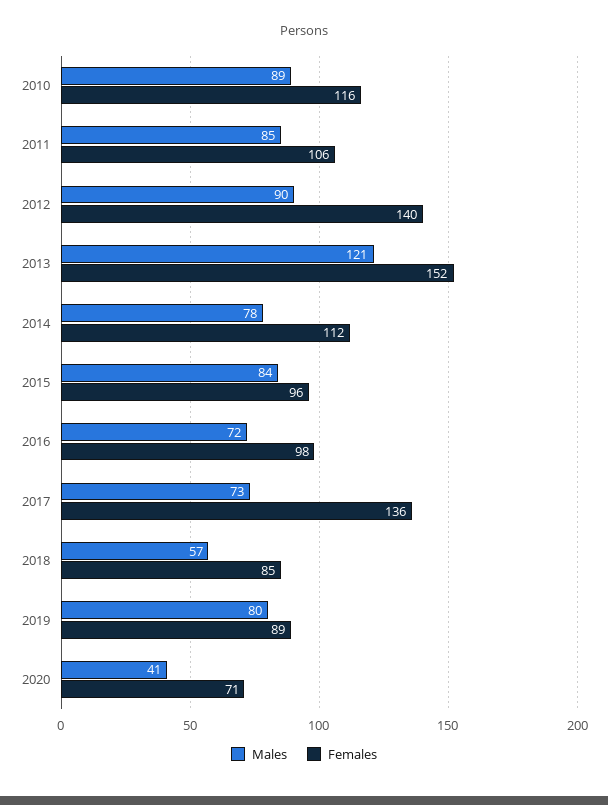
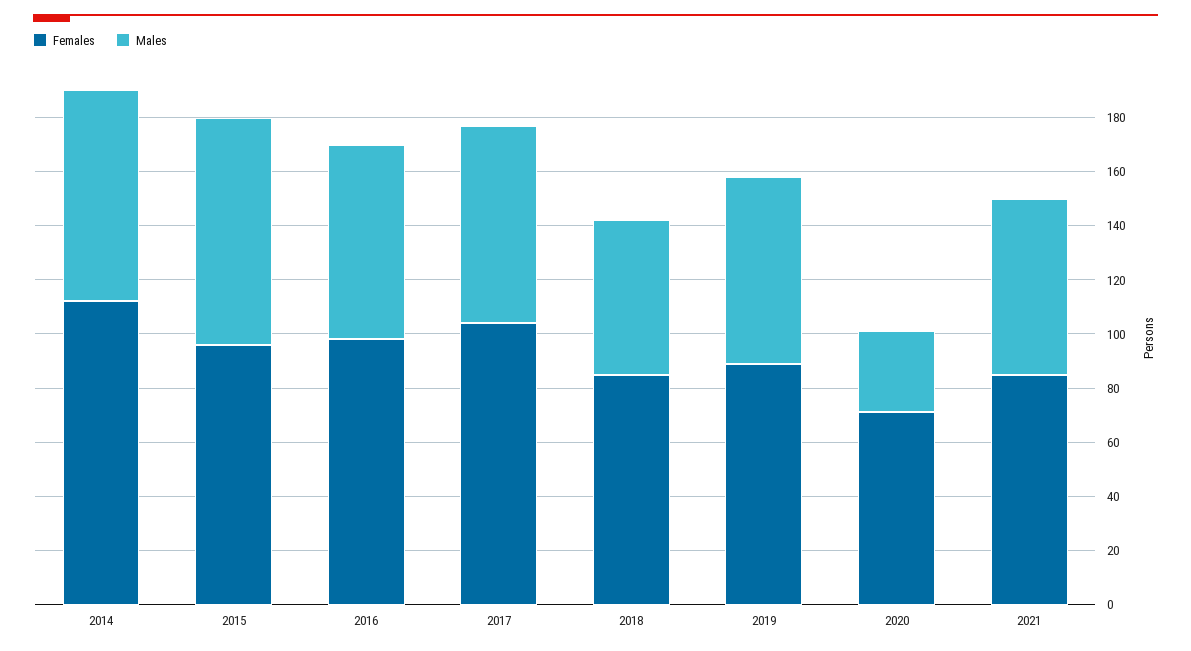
Males, 2010: 89 -> none
Females, 2010: 116 -> none
Males, 2011: 85 -> none
Females, 2011: 106 -> none
Males, 2012: 90 -> none
Females, 2012: 140 -> none
Males, 2013: 121 -> none
Females, 2013: 152 -> none
Females, 2017: 136 -> 105
Males, 2019: 80 -> 70
Males, 2020: 41 -> 30
Females, 2021: none -> 85
Males, 2021: none -> 65

